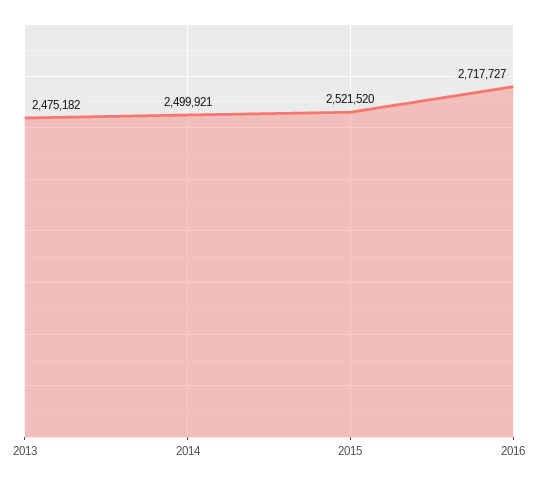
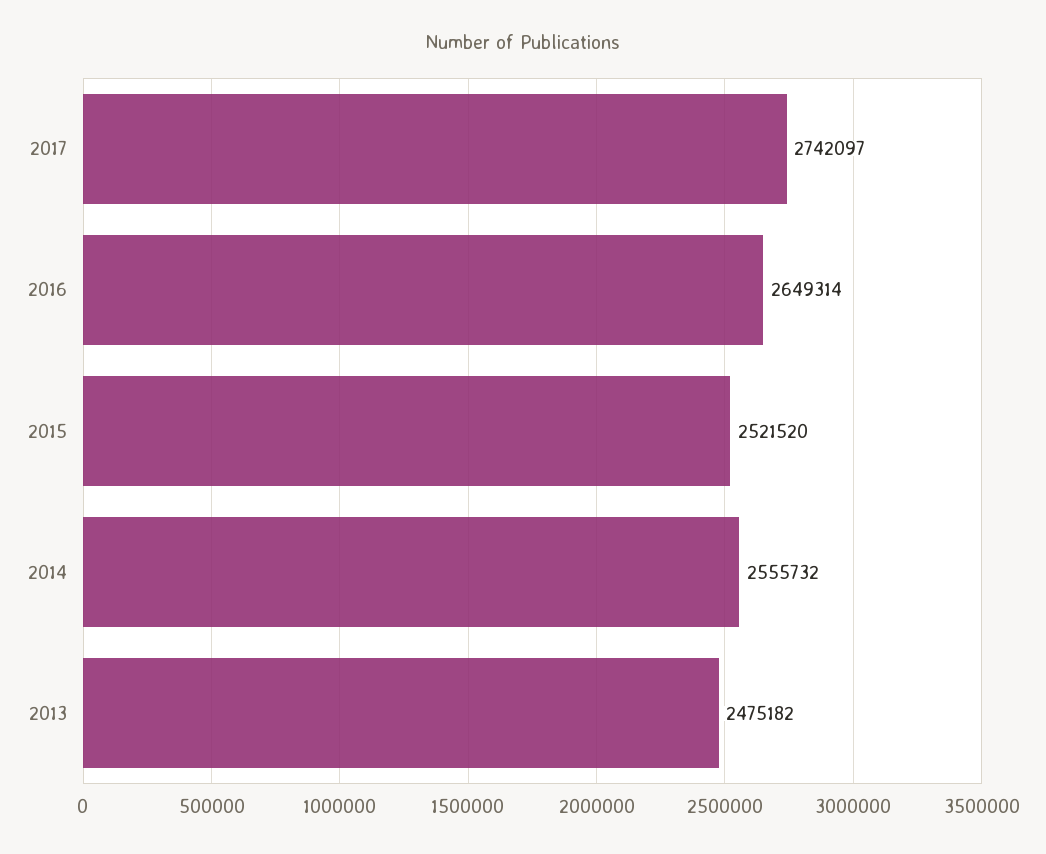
2014: 2499921 -> 2555732
2016: 2717727 -> 2649314
2017: none -> 2742097

